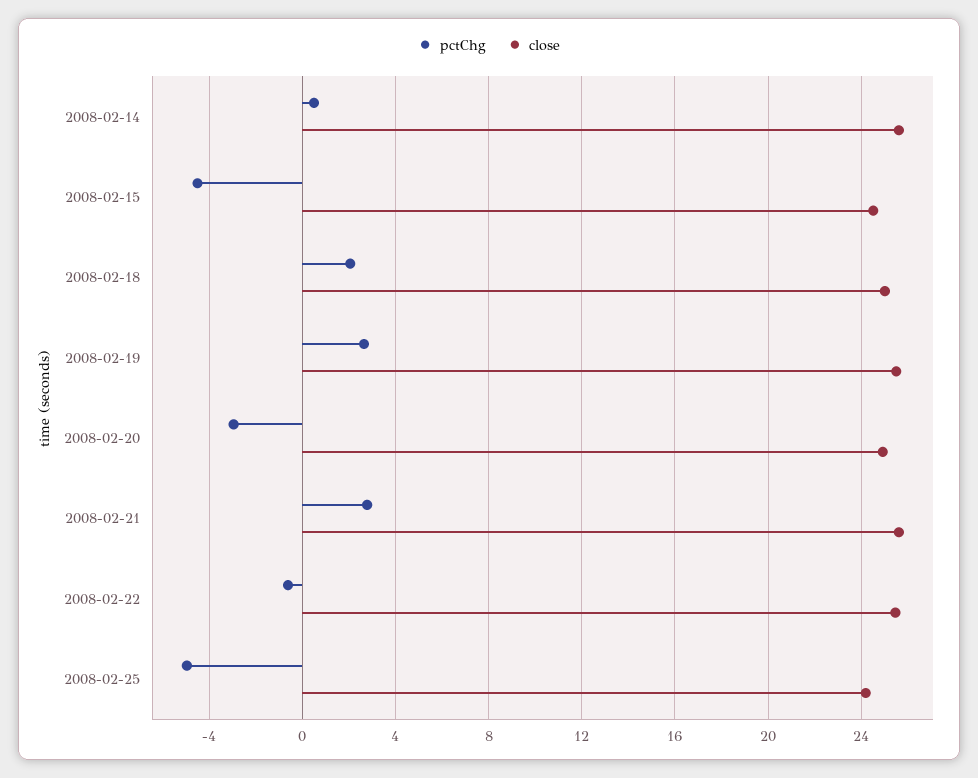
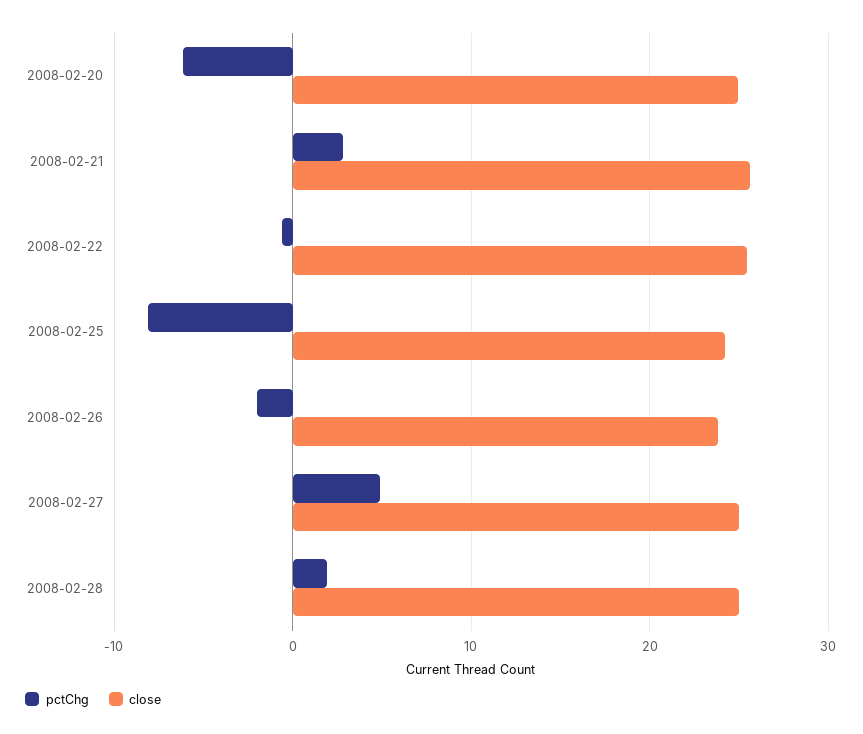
pctChg, 2008-02-14: 0.5 -> none
close, 2008-02-14: 25.5 -> none
pctChg, 2008-02-15: -4.5 -> none
close, 2008-02-15: 24.5 -> none
pctChg, 2008-02-18: 2 -> none
close, 2008-02-18: 25 -> none
pctChg, 2008-02-19: 2.5 -> none
close, 2008-02-19: 25.5 -> none
pctChg, 2008-02-20: -3 -> -6
pctChg, 2008-02-25: -5 -> -8
pctChg, 2008-02-26: none -> -2
close, 2008-02-26: none -> 24
pctChg, 2008-02-27: none -> 5
close, 2008-02-27: none -> 25
pctChg, 2008-02-28: none -> 2
close, 2008-02-28: none -> 25

